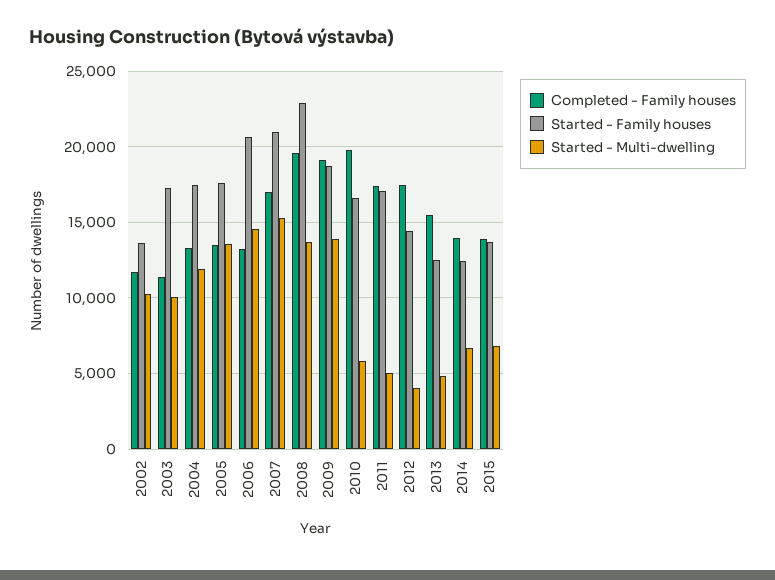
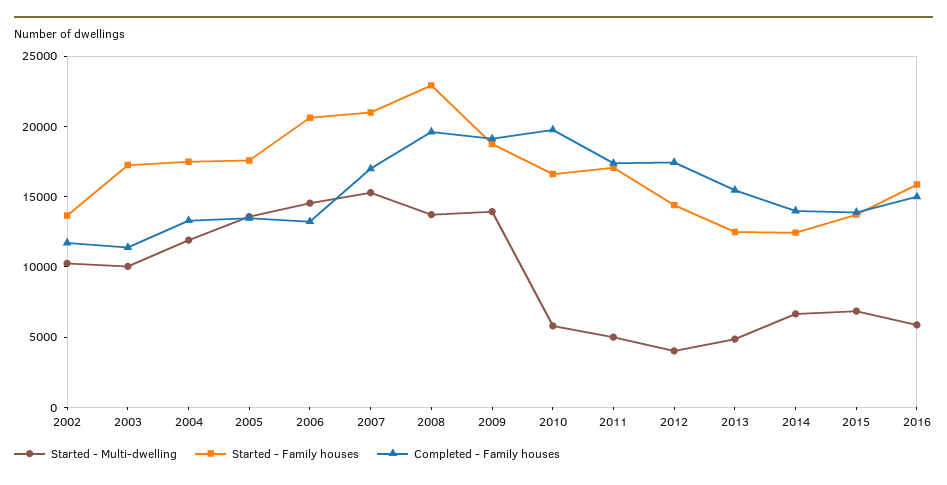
Started - Multi-dwelling, 2016: none -> 6000
Started - Family houses, 2016: none -> 16000
Completed - Family houses, 2016: none -> 15000

